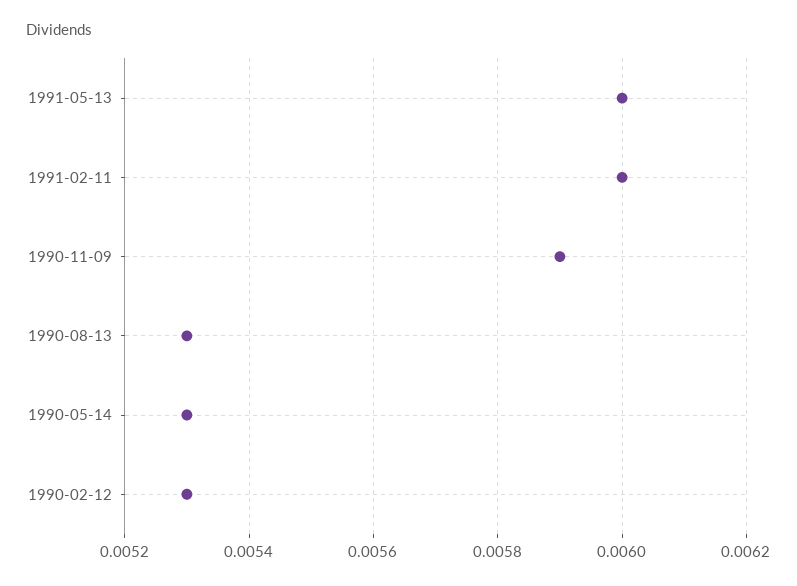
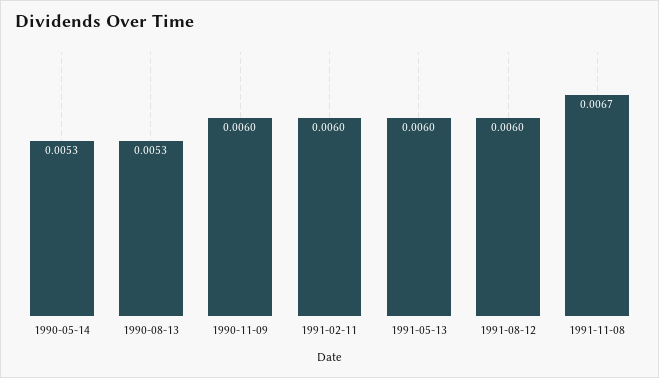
1990-11-09: 0.0059 -> 0.006
1990-02-12: 0.0053 -> none
1991-08-12: none -> 0.006
1991-11-08: none -> 0.0067

